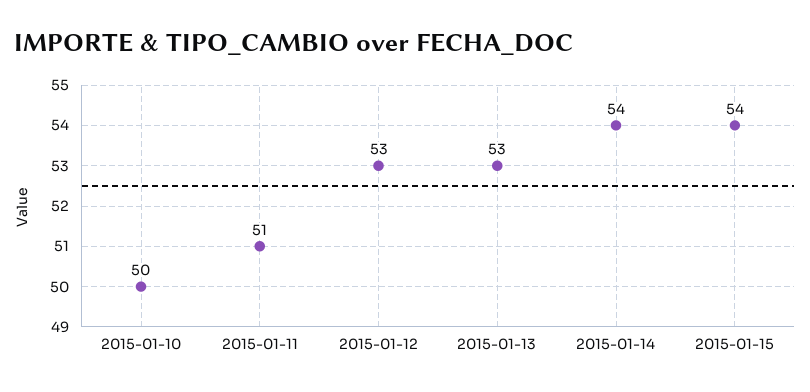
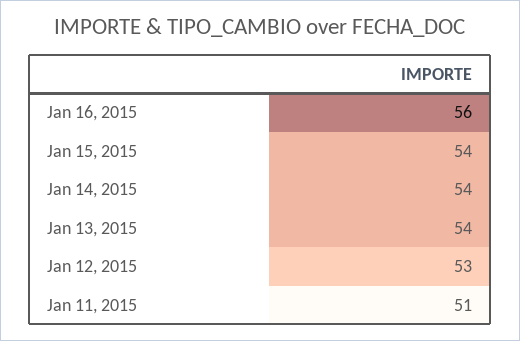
2015-01-10: 50 -> none
2015-01-13: 53 -> 54
Jan 16, 2015: none -> 56

